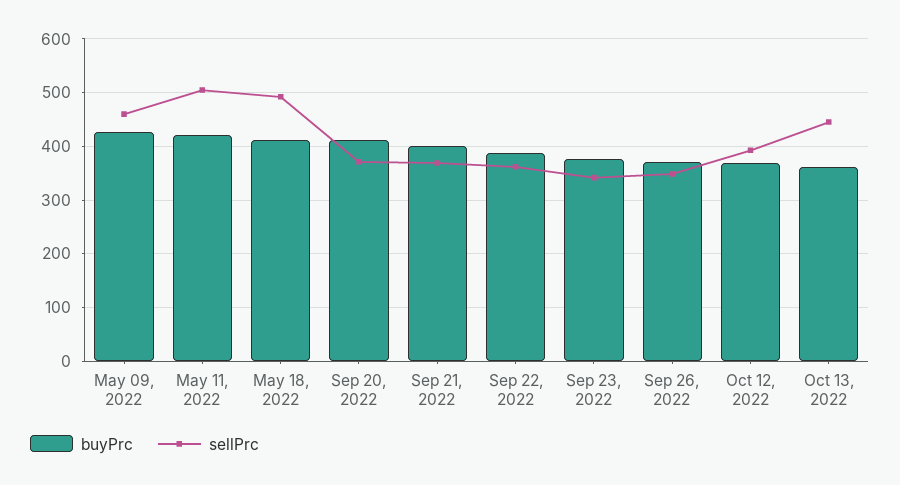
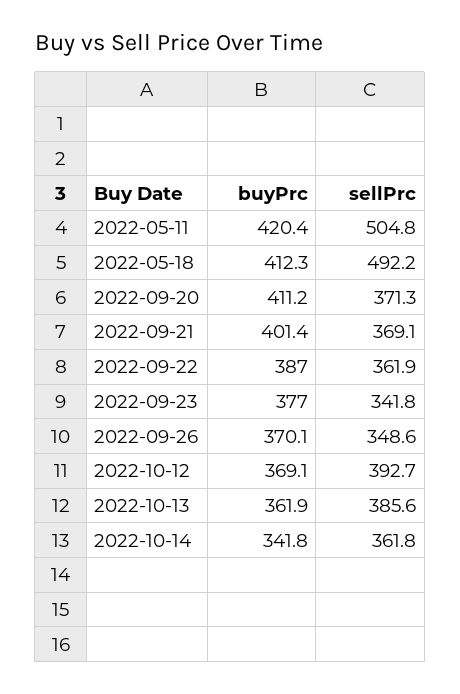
buyPrc, May 09, 2022: 420 -> none
sellPrc, May 09, 2022: 460 -> none
sellPrc, Oct 13, 2022: 440 -> 385.6
buyPrc, 2022-10-14: none -> 341.8
sellPrc, 2022-10-14: none -> 361.8

